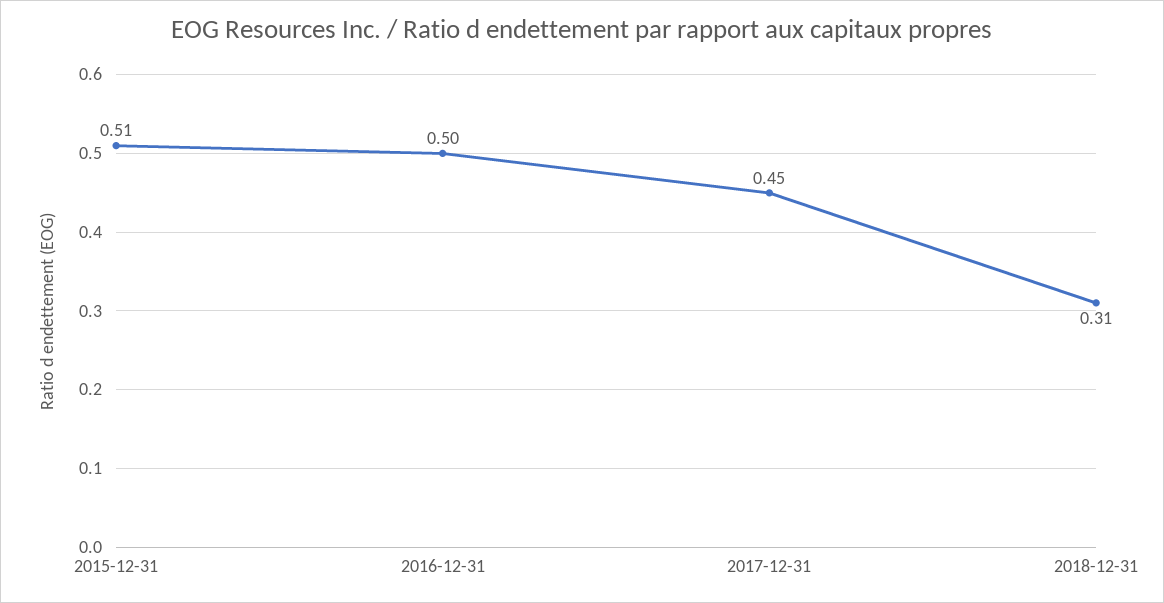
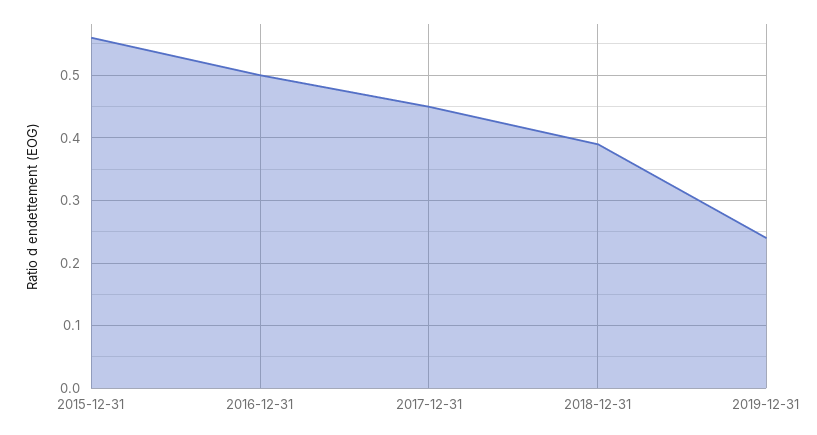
2015-12-31: 0.51 -> 0.56
2018-12-31: 0.31 -> 0.39
2019-12-31: none -> 0.24

